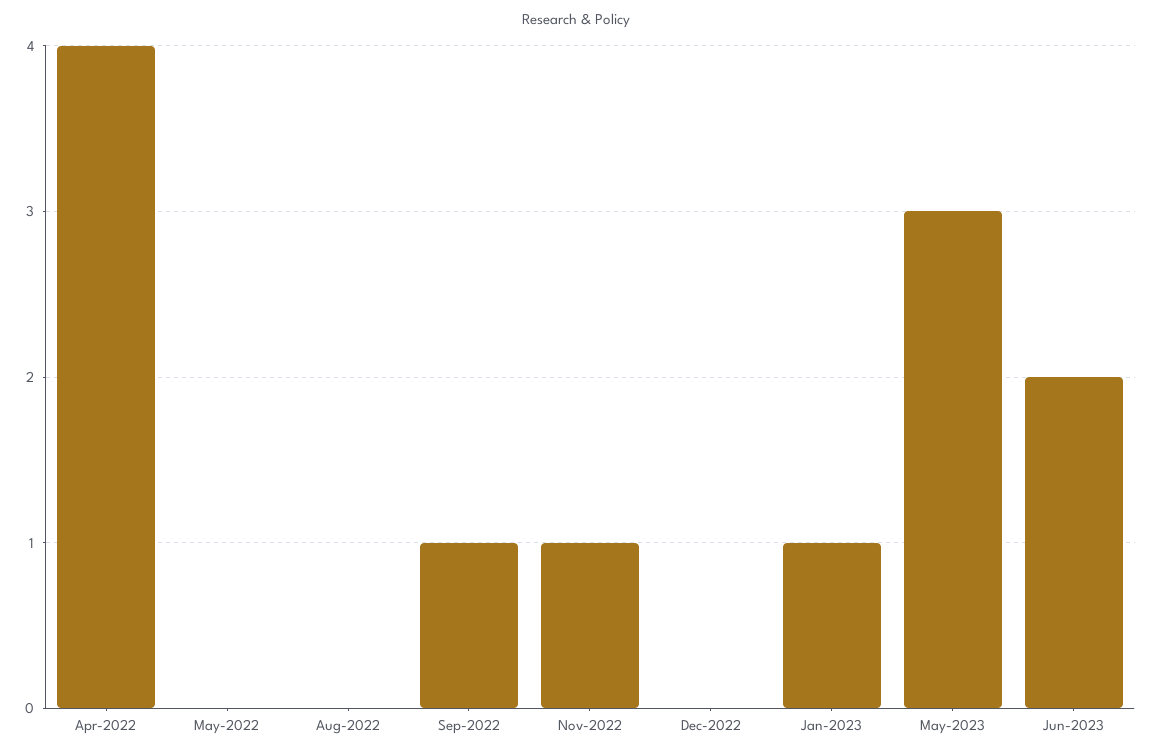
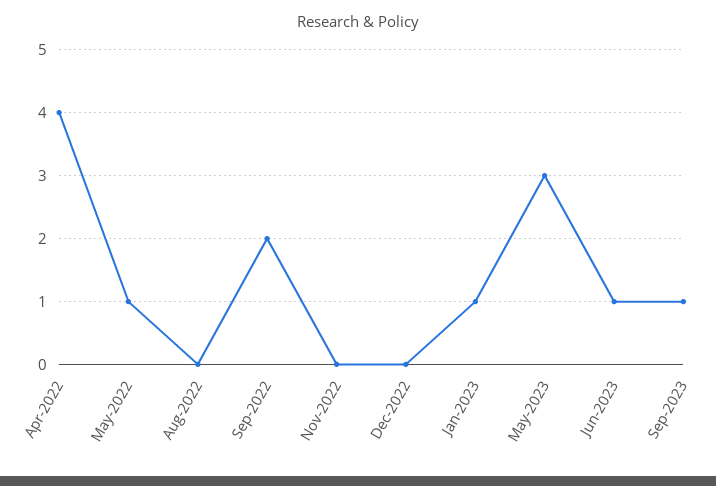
May-2022: 0 -> 1
Sep-2022: 1 -> 2
Nov-2022: 1 -> 0
Jun-2023: 2 -> 1
Sep-2023: none -> 1

